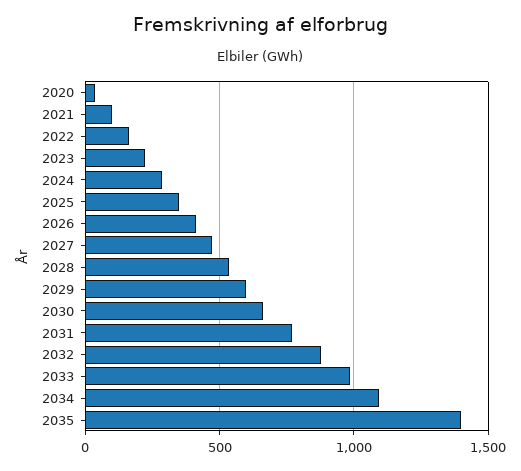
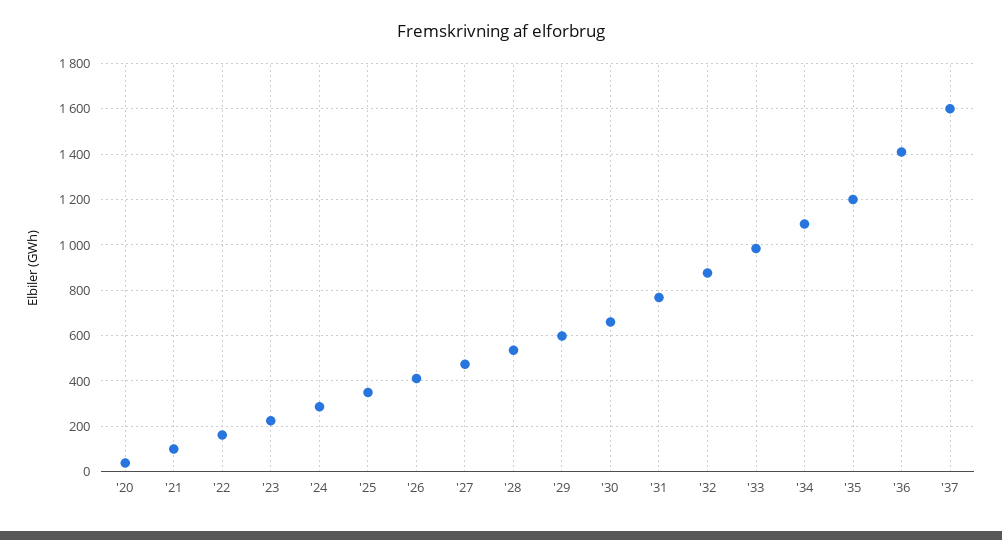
2035: 1400 -> 1200
'36: none -> 1400
'37: none -> 1600

